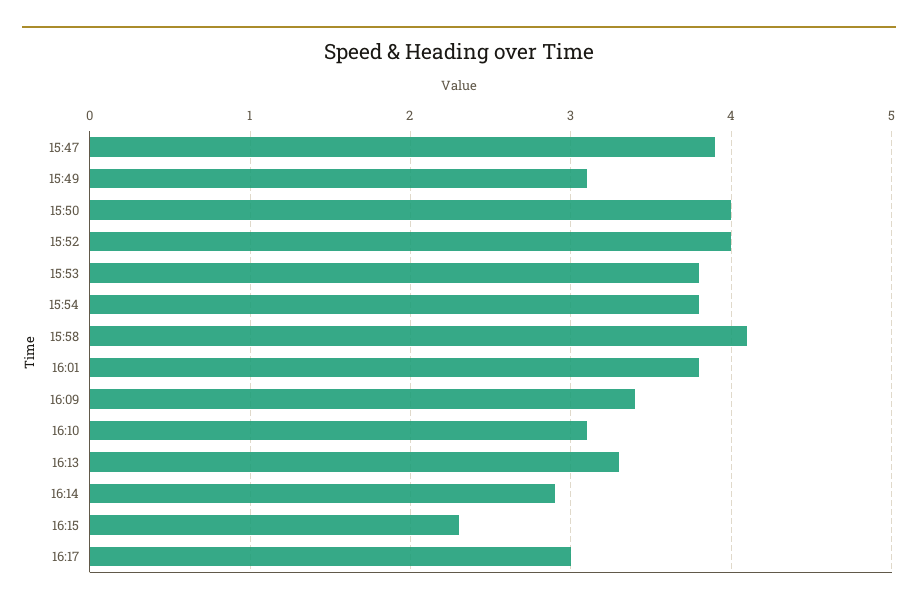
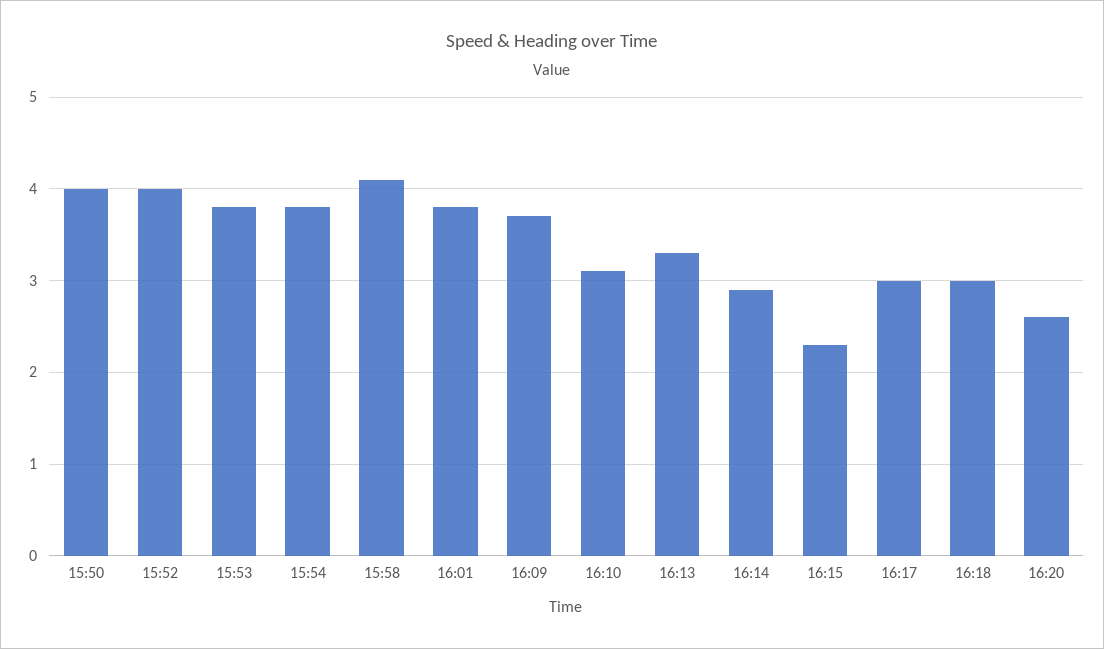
15:47: 3.9 -> none
15:49: 3.1 -> none
16:09: 3.4 -> 3.7
16:18: none -> 3
16:20: none -> 2.6

